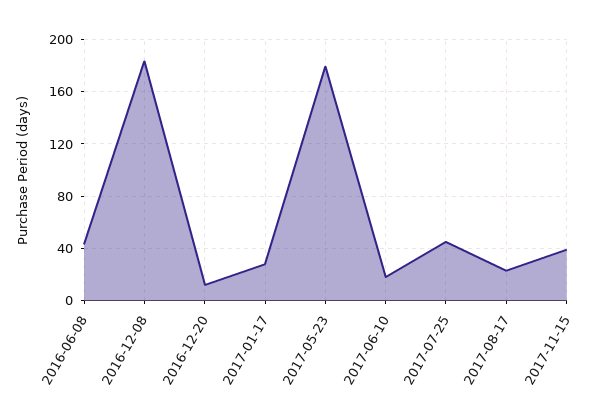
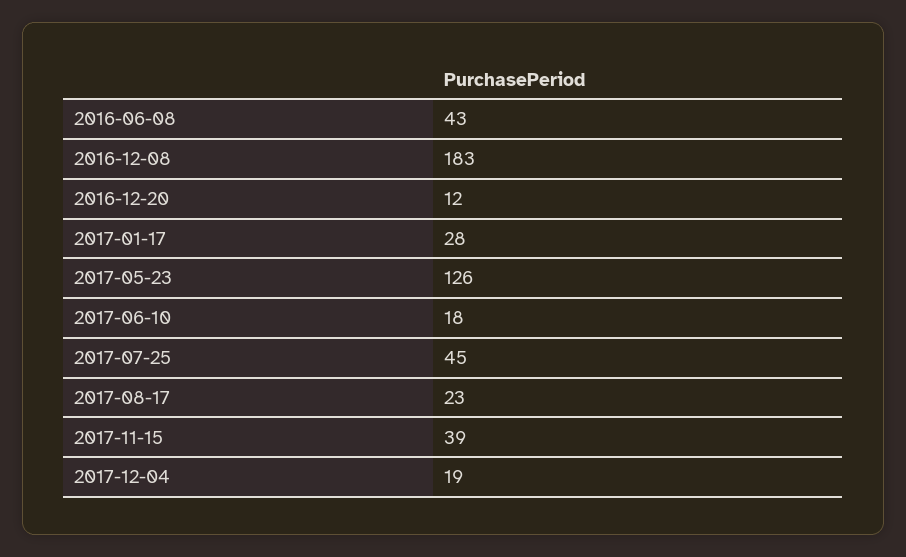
2017-05-23: 180 -> 126
2017-12-04: none -> 19

